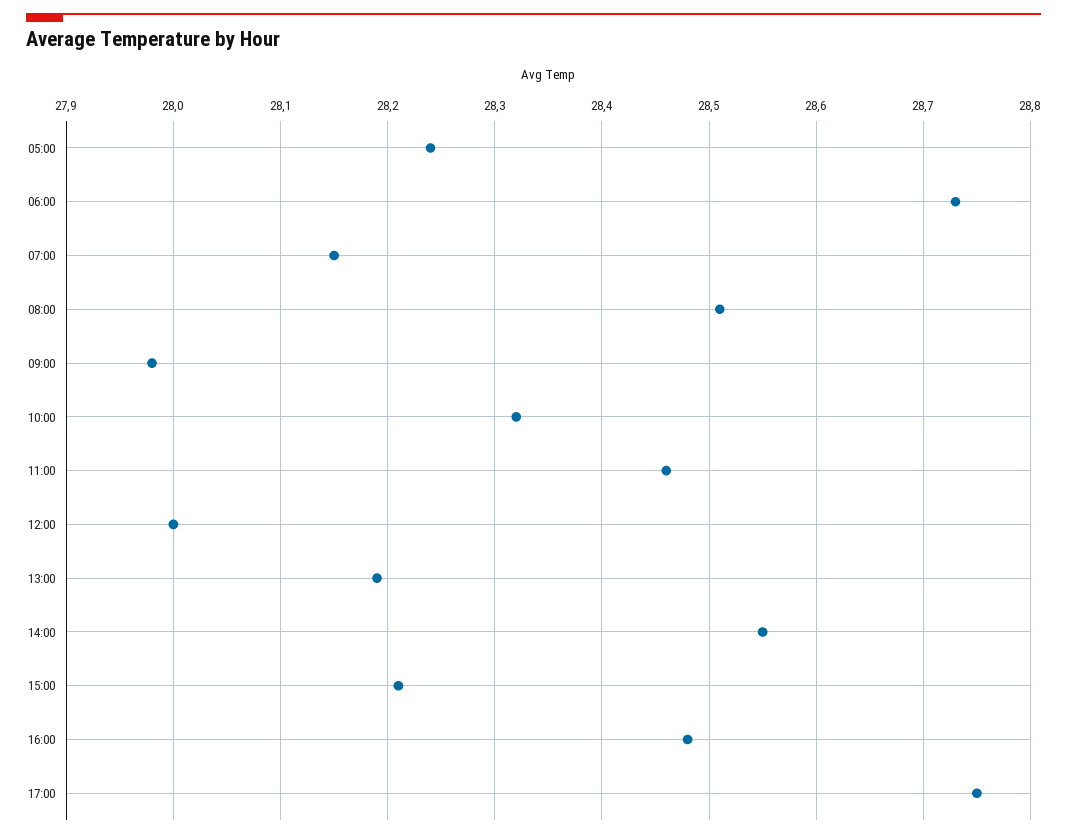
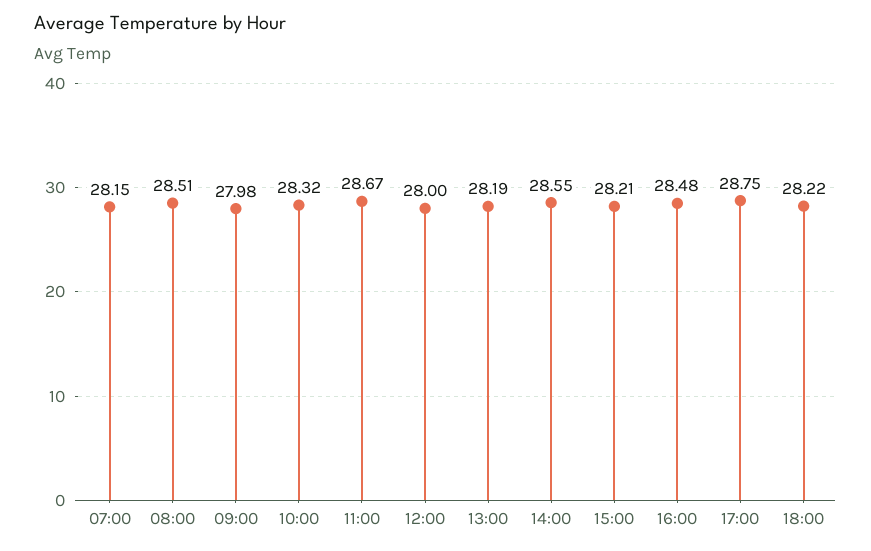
05:00: 28.24 -> none
06:00: 28.73 -> none
11:00: 28.46 -> 28.67
18:00: none -> 28.22

